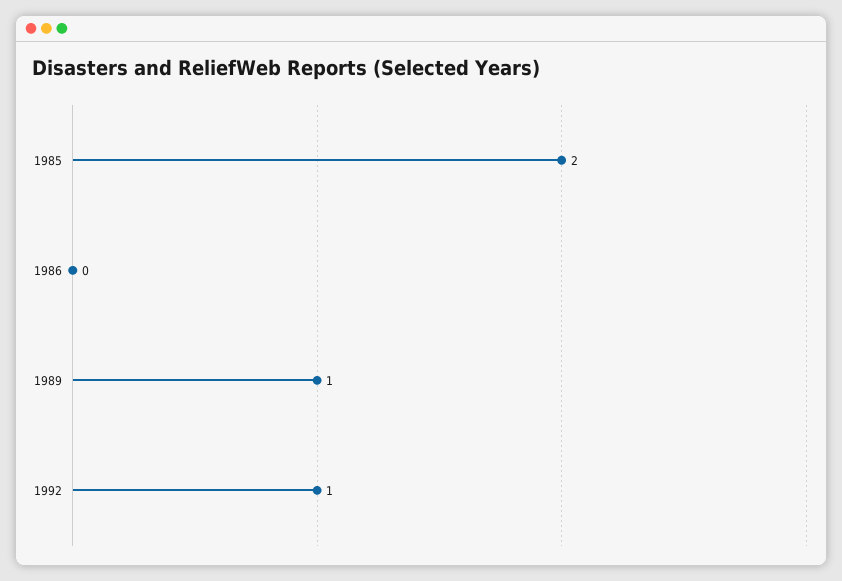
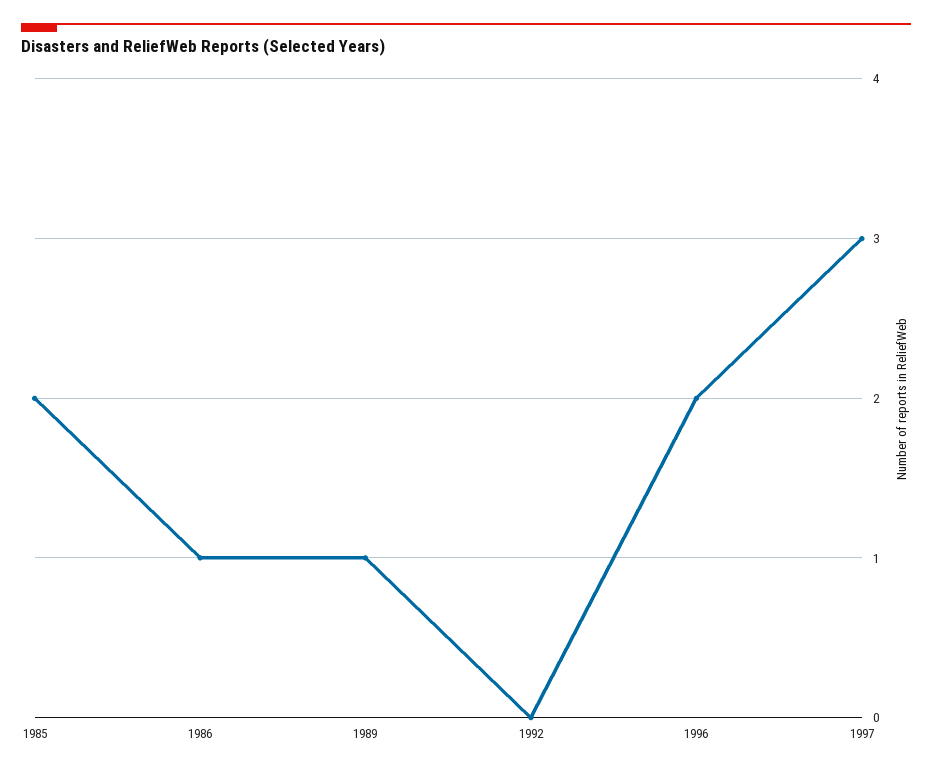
1986: 0 -> 1
1992: 1 -> 0
1996: none -> 2
1997: none -> 3

